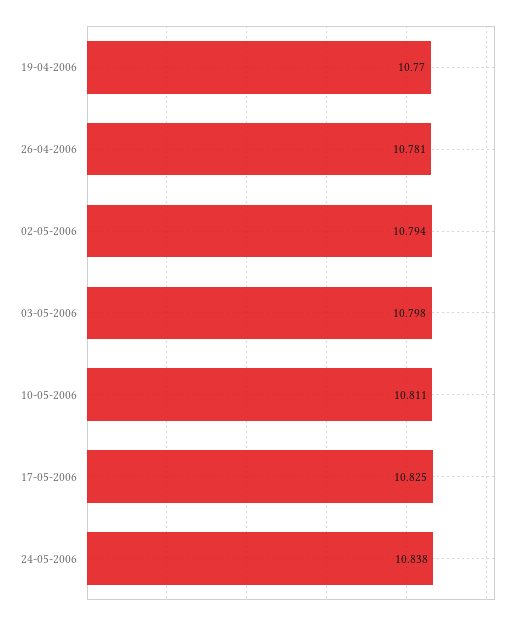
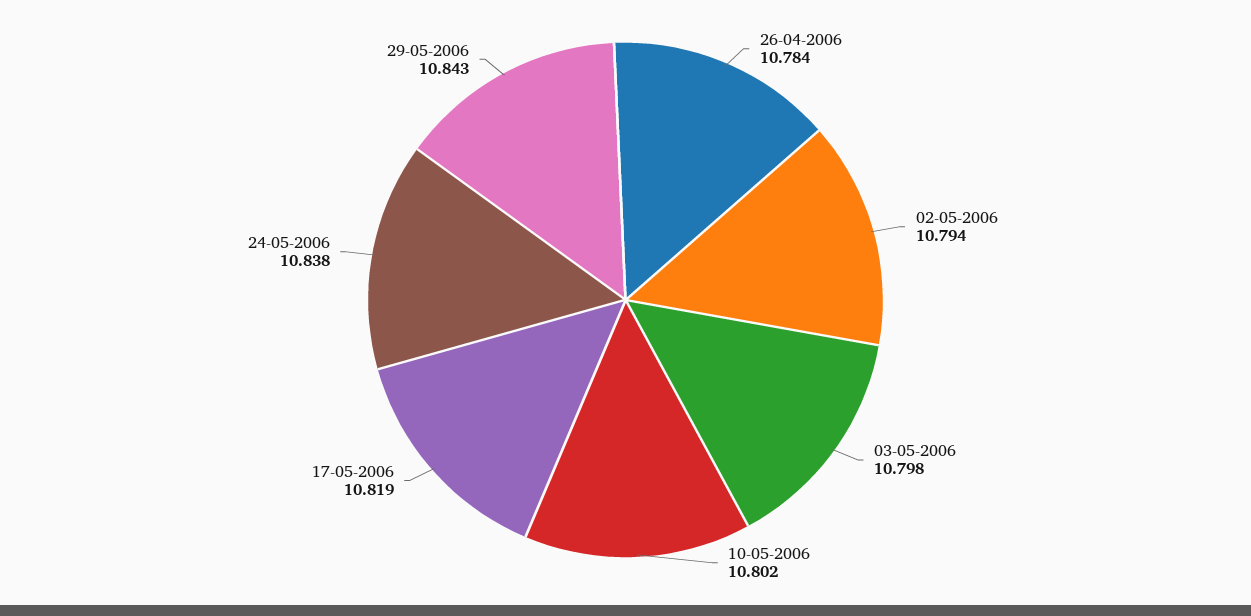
19-04-2006: 10.77 -> none
26-04-2006: 10.781 -> 10.784
10-05-2006: 10.811 -> 10.802
17-05-2006: 10.825 -> 10.819
29-05-2006: none -> 10.843

